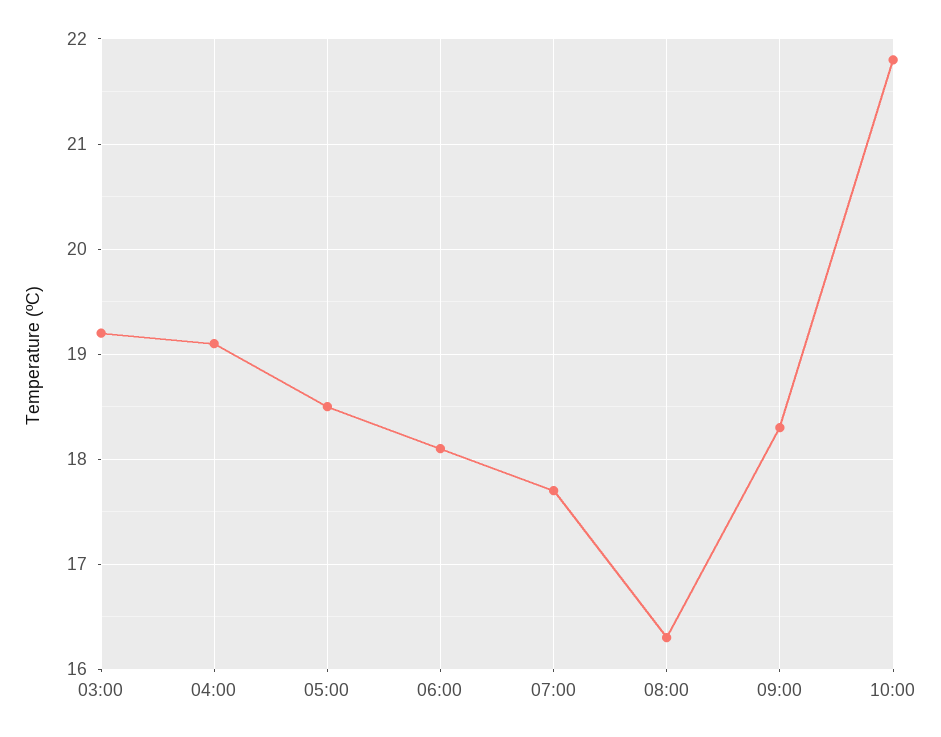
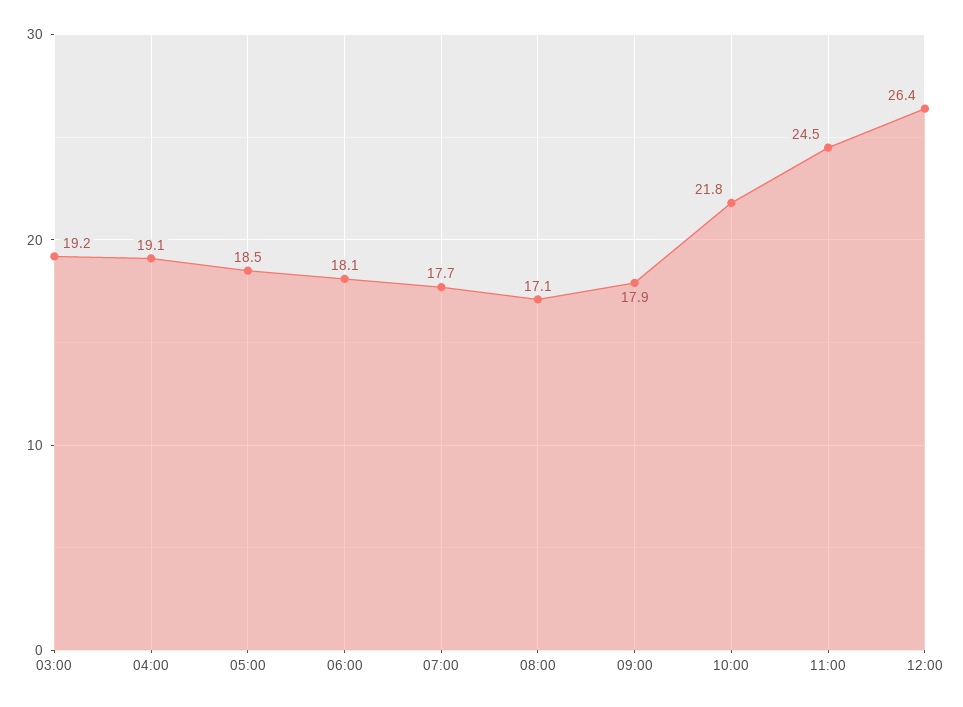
08:00: 16.3 -> 17.1
09:00: 18.3 -> 17.9
11:00: none -> 24.5
12:00: none -> 26.4

